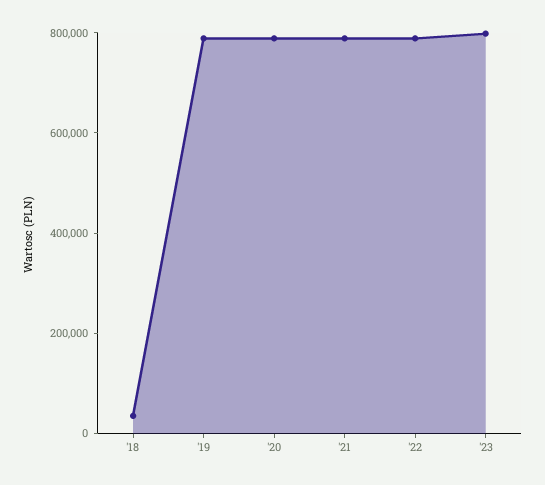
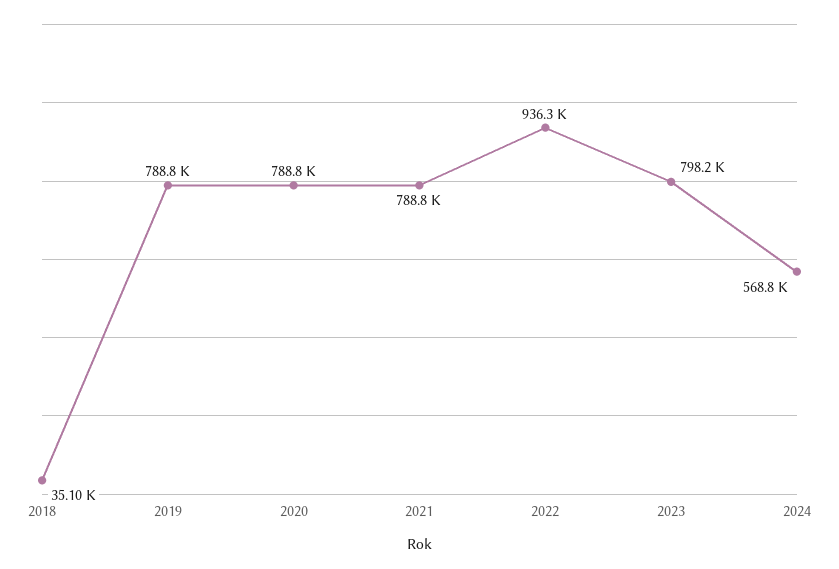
'22: 800000 -> 936300
2024: none -> 568800

